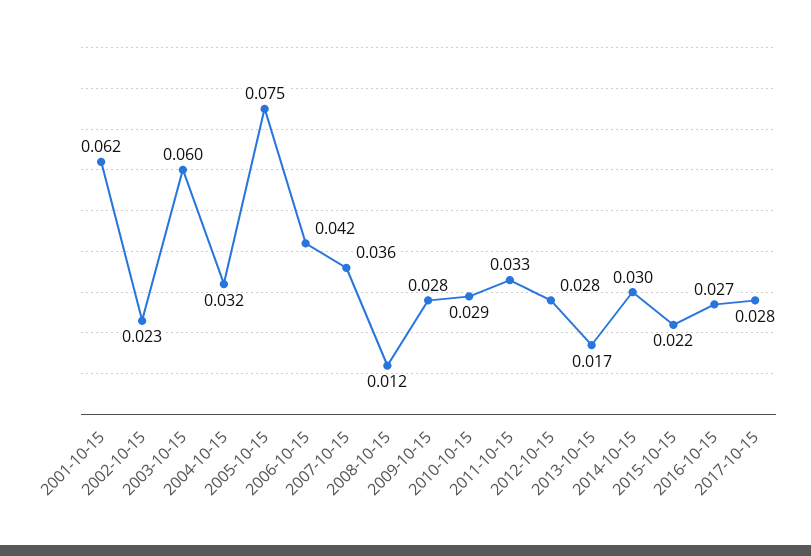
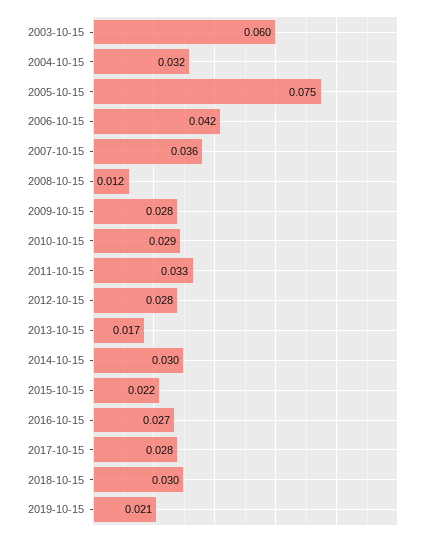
2001-10-15: 0.062 -> none
2002-10-15: 0.023 -> none
2018-10-15: none -> 0.03
2019-10-15: none -> 0.021

